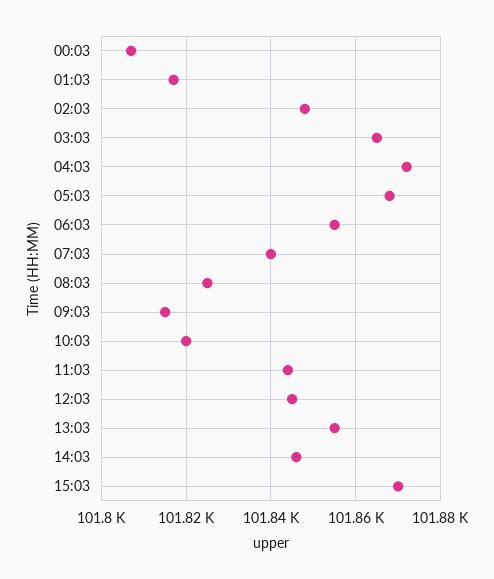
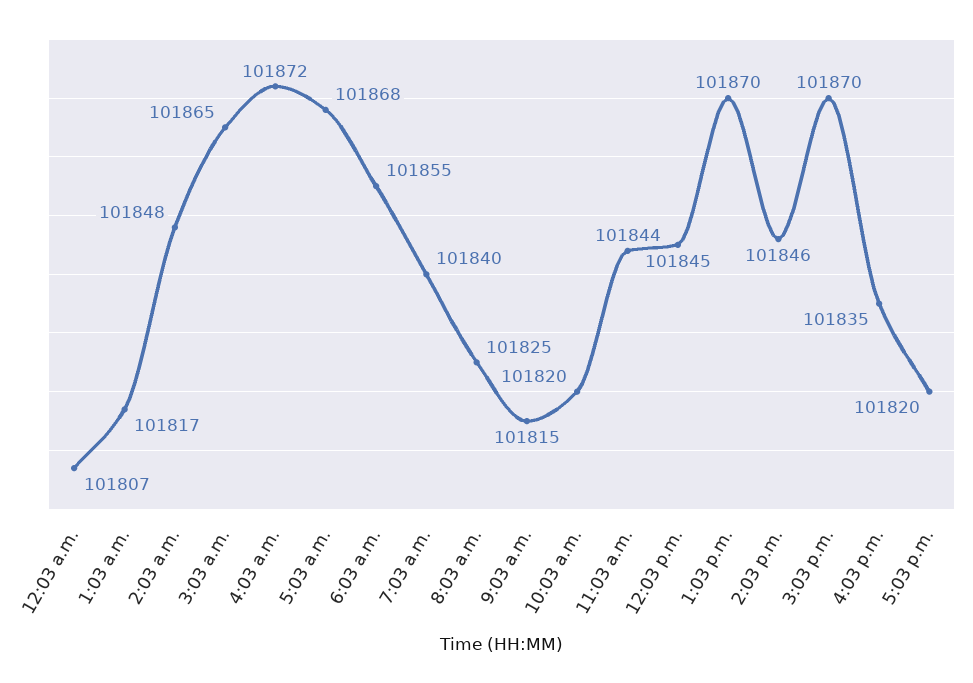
13:03: 101855 -> 101870
4:03 p.m.: none -> 101835
5:03 p.m.: none -> 101820

